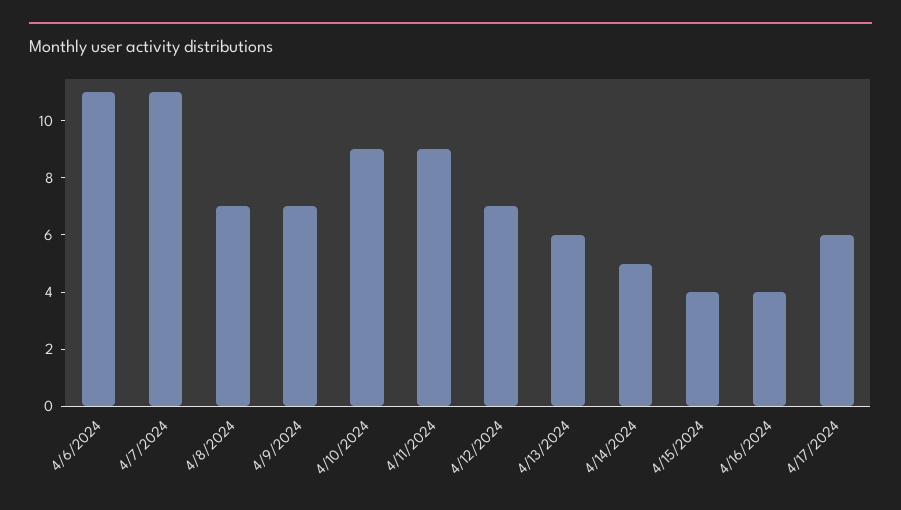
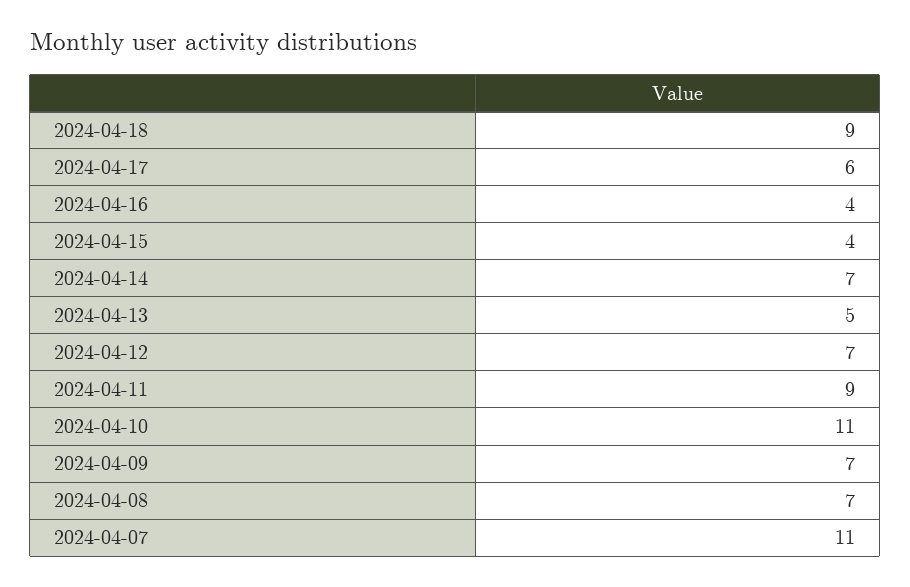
4/6/2024: 11 -> none
4/10/2024: 9 -> 11
4/13/2024: 6 -> 5
4/14/2024: 5 -> 7
2024-04-18: none -> 9

